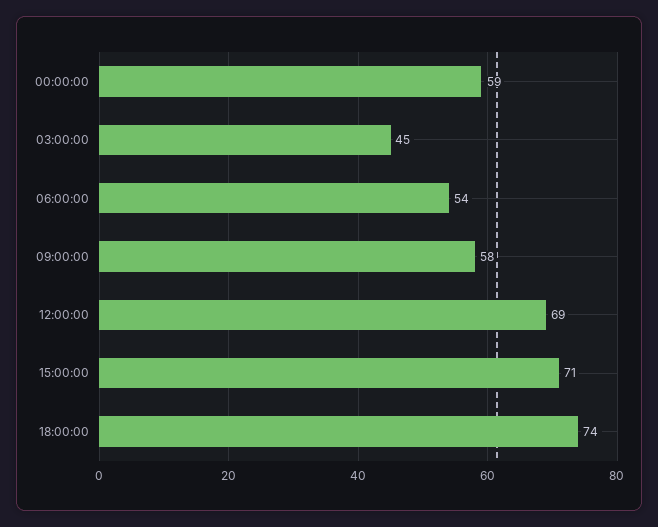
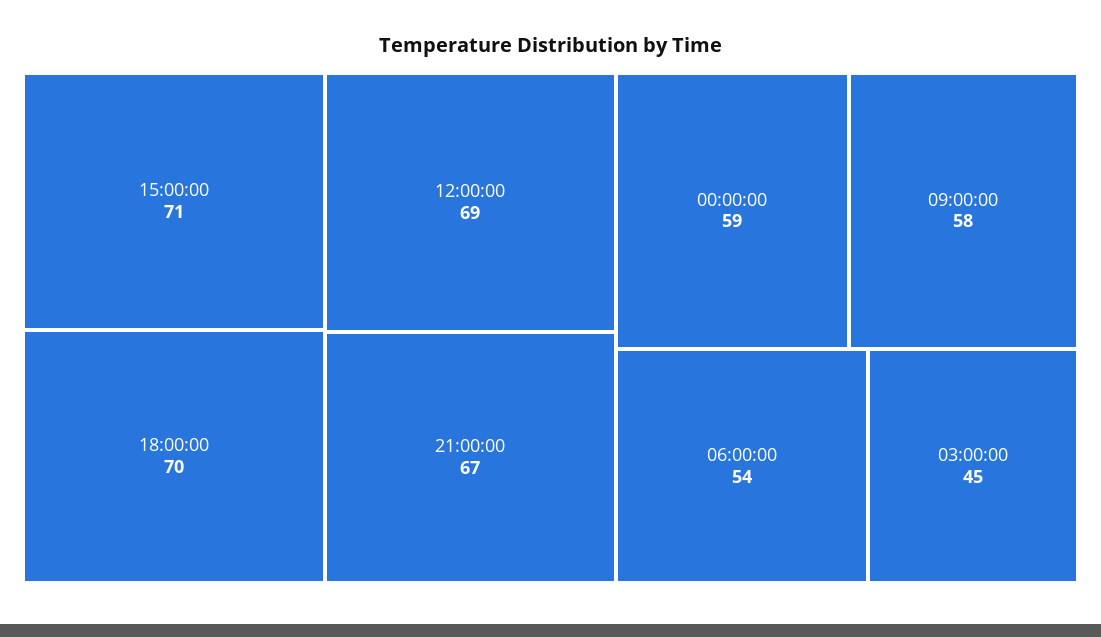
18:00:00: 74 -> 70
21:00:00: none -> 67

